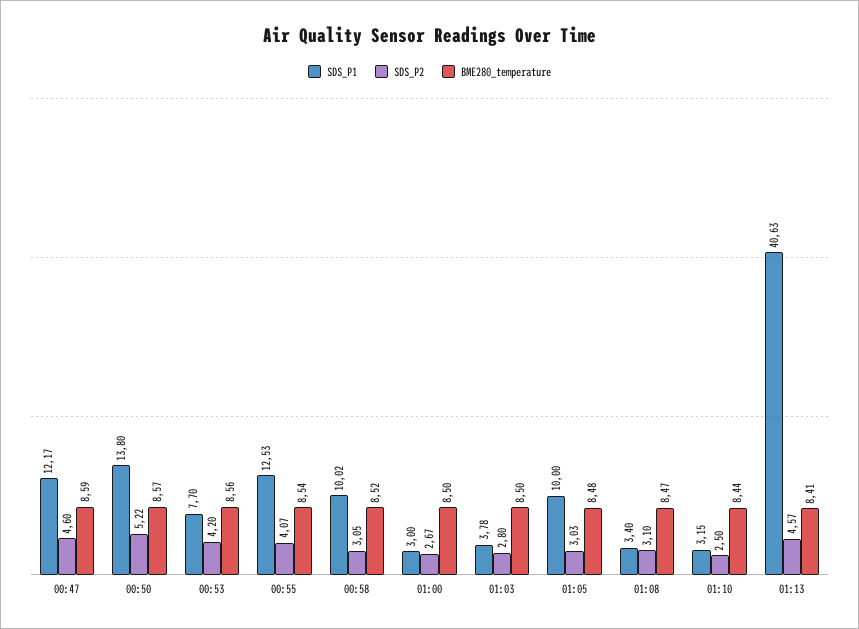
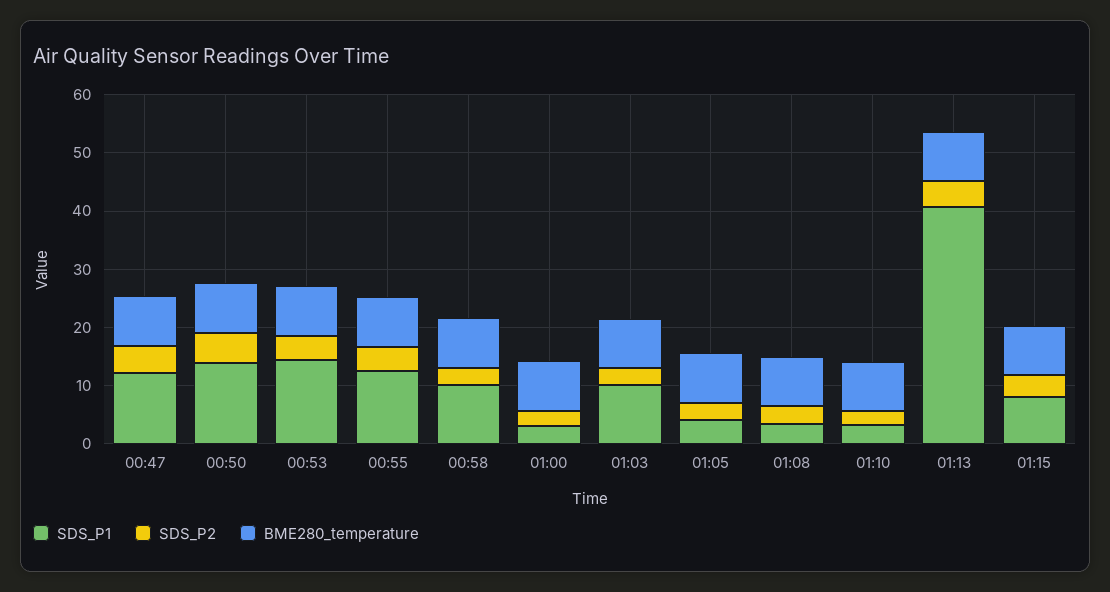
SDS_P1, 00:53: 7.7 -> 14
SDS_P1, 01:03: 3.78 -> 10
SDS_P1, 01:05: 10 -> 4
SDS_P1, 01:15: none -> 8
SDS_P2, 01:15: none -> 4
BME280_temperature, 01:15: none -> 8

